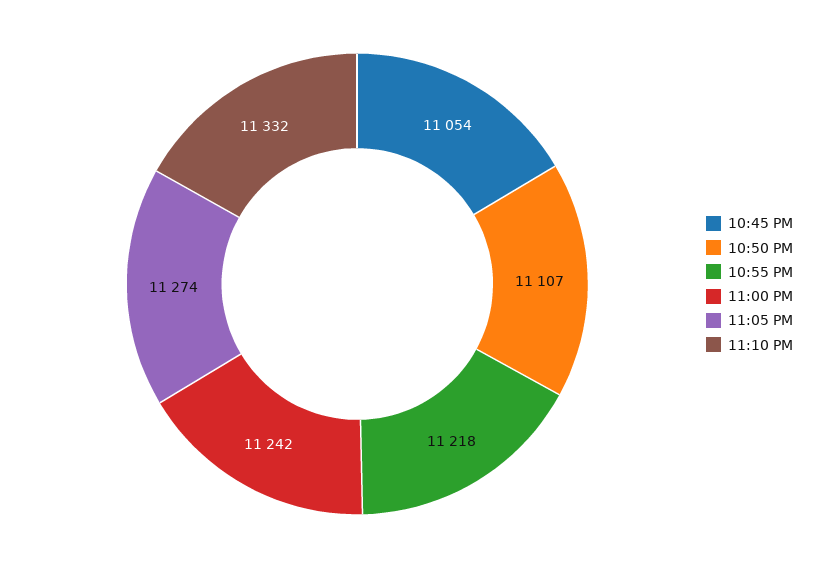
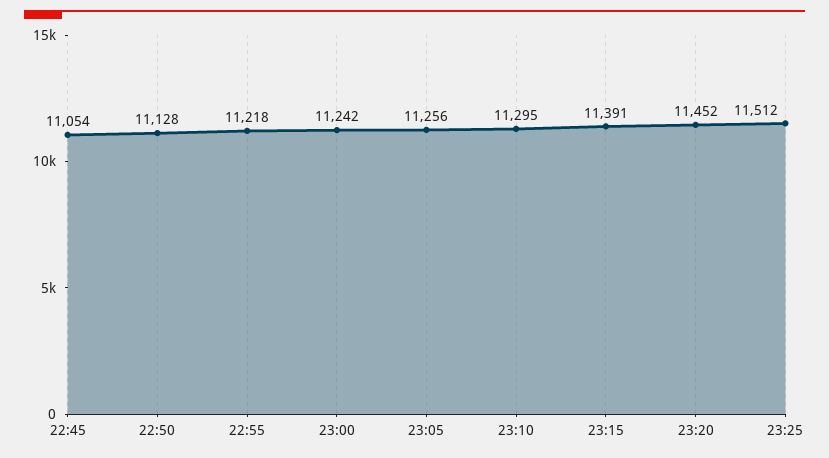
10:50 PM: 11107 -> 11128
11:05 PM: 11274 -> 11256
11:10 PM: 11332 -> 11295
23:15: none -> 11391
23:20: none -> 11452
23:25: none -> 11512

